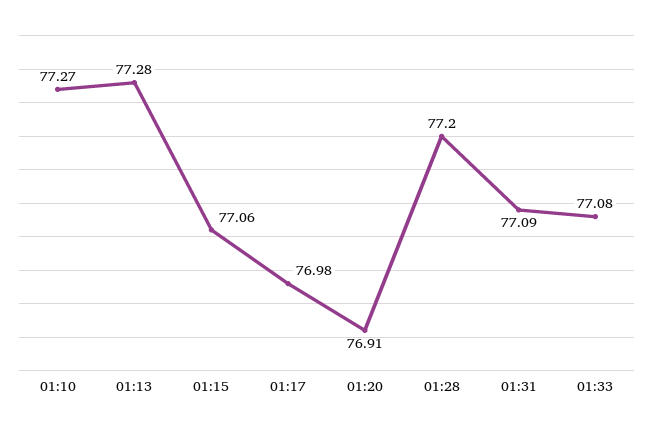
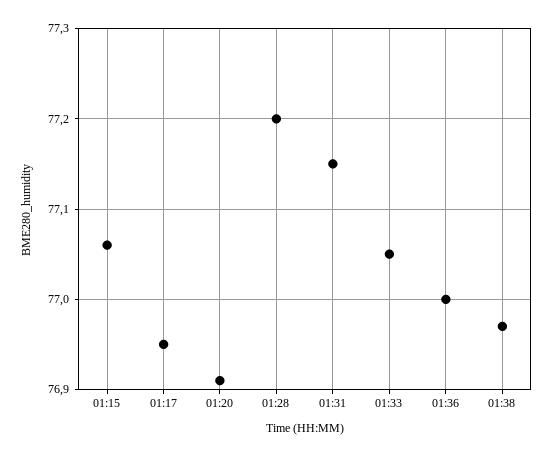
01:10: 77.27 -> none
01:13: 77.28 -> none
01:17: 76.98 -> 76.95
01:31: 77.09 -> 77.15
01:33: 77.08 -> 77.05
01:36: none -> 77
01:38: none -> 76.97

